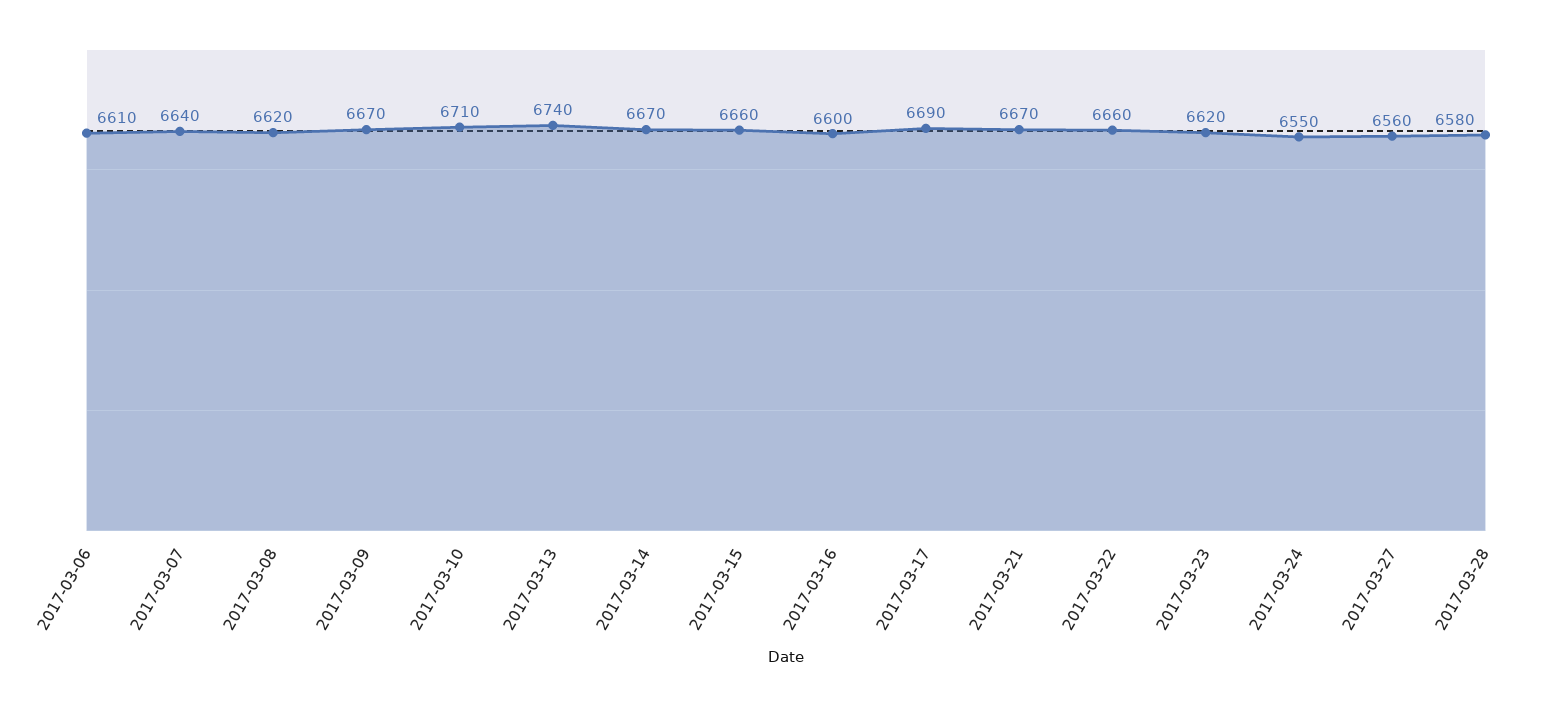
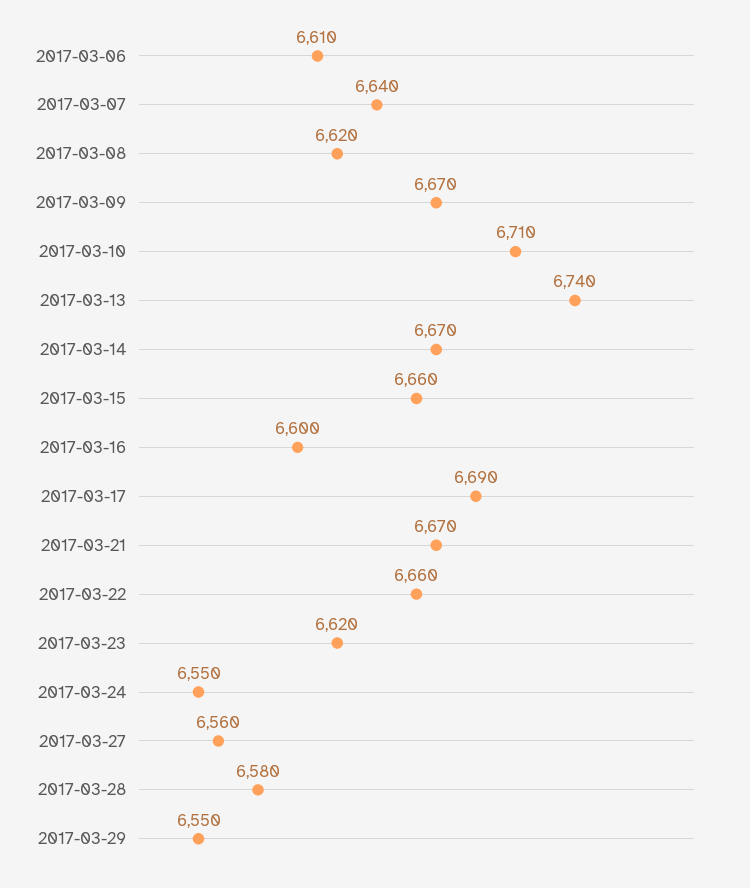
2017-03-29: none -> 6550

